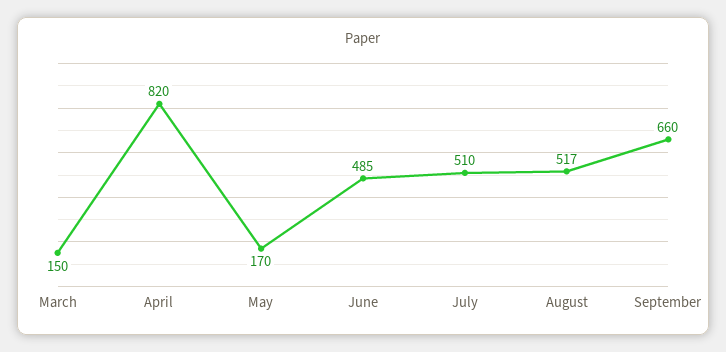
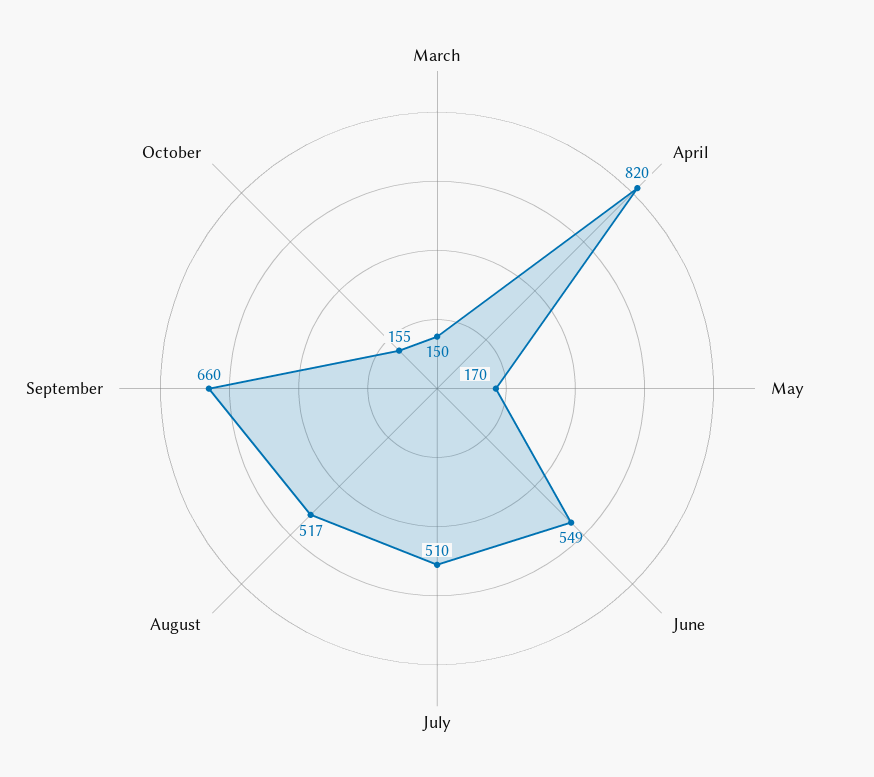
June: 485 -> 549
October: none -> 155

